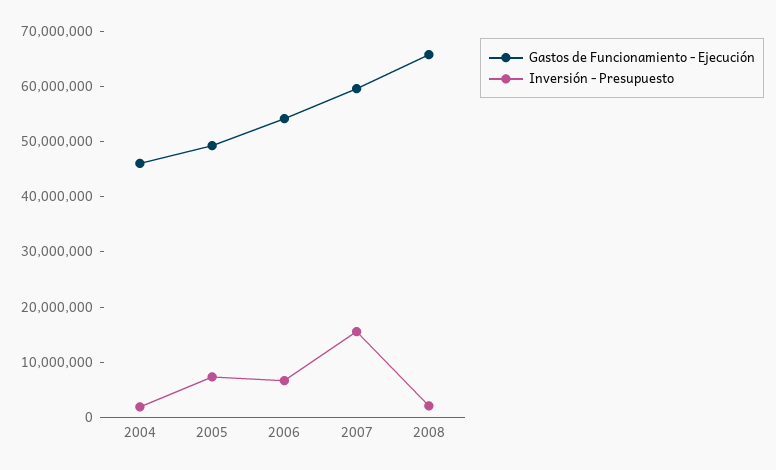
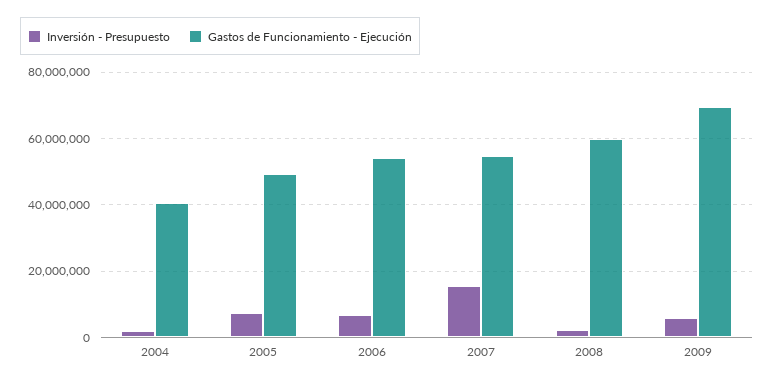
Gastos de Funcionamiento - Ejecución, 2004: 46000000 -> 40000000
Gastos de Funcionamiento - Ejecución, 2007: 60000000 -> 54000000
Gastos de Funcionamiento - Ejecución, 2008: 66000000 -> 60000000
Inversión - Presupuesto, 2009: none -> 6000000
Gastos de Funcionamiento - Ejecución, 2009: none -> 70000000

